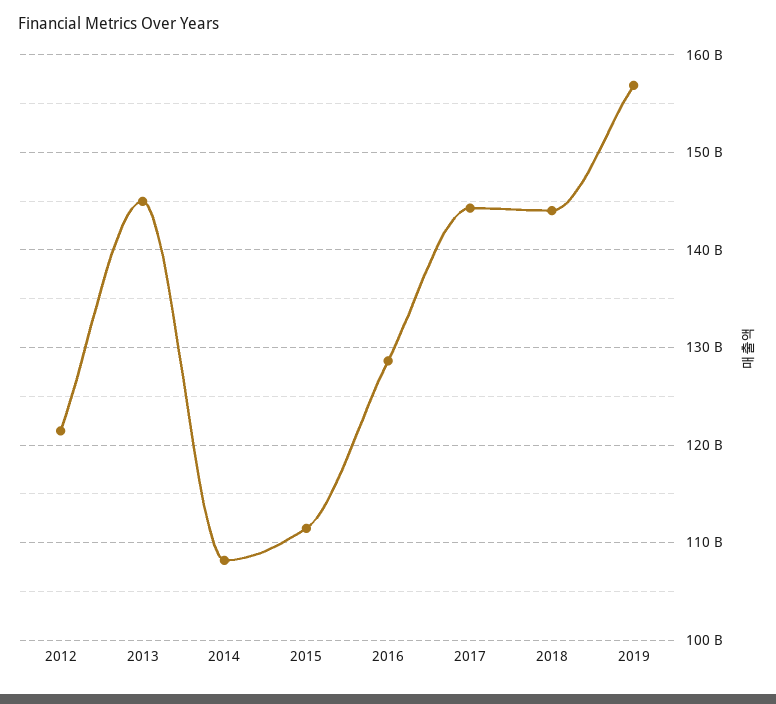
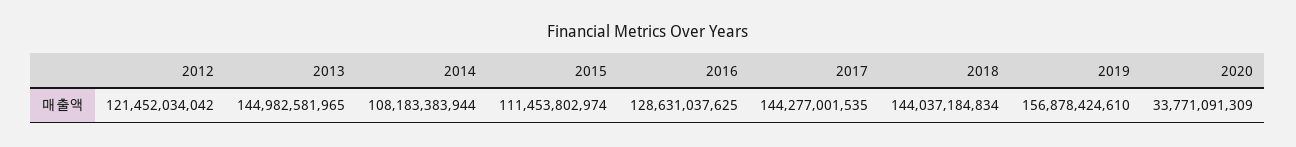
2020: none -> 33771091309

